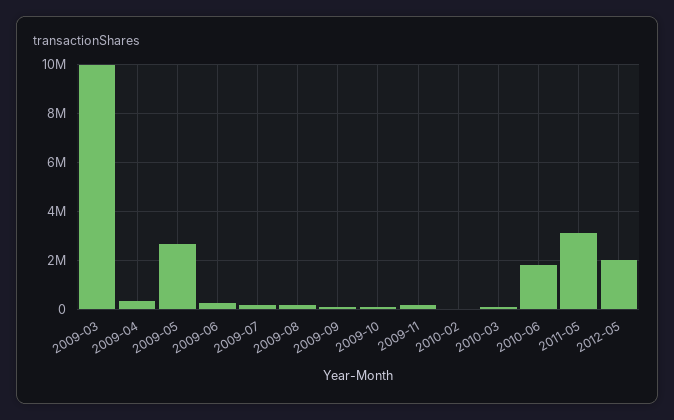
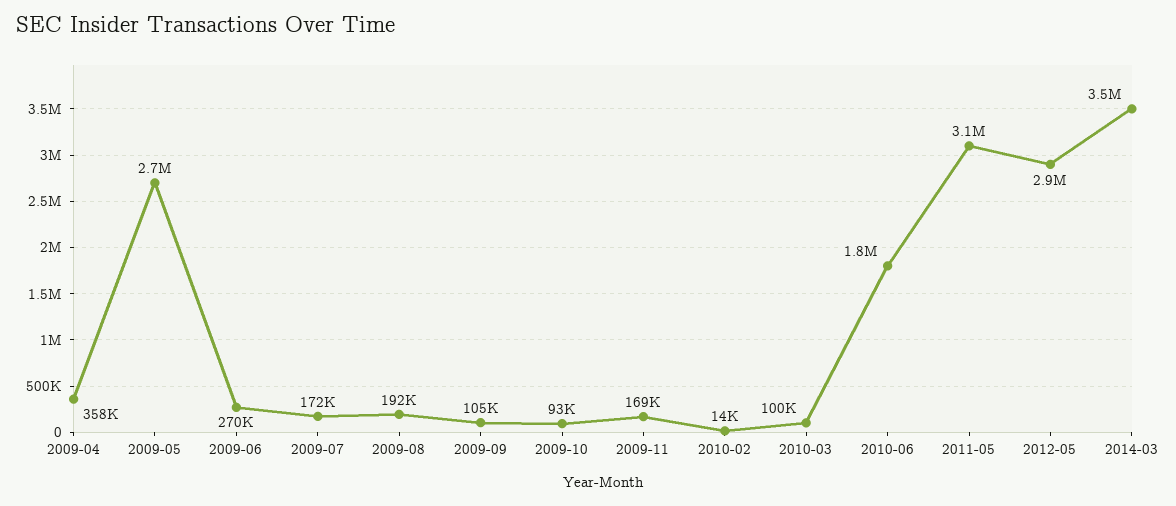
2009-03: 10000000 -> none
2012-05: 2000000 -> 2900000
2014-03: none -> 3500000

